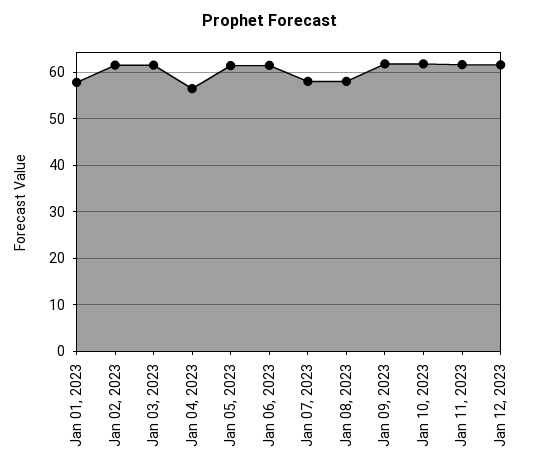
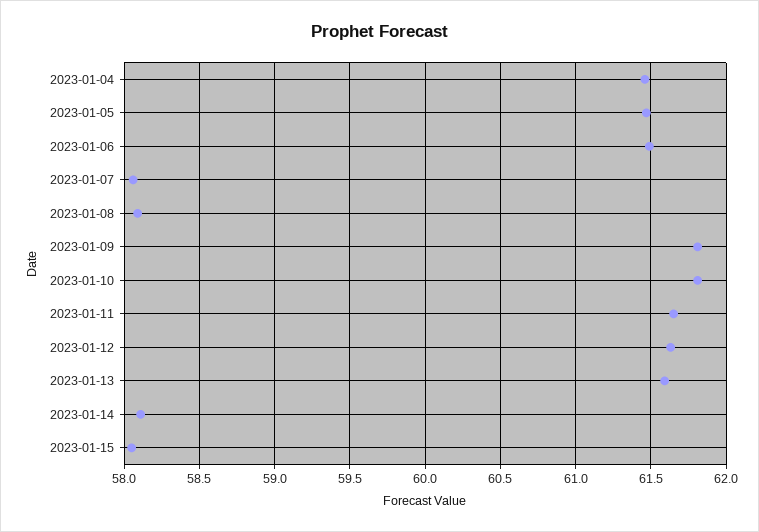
Jan 01, 2023: 58 -> none
Jan 02, 2023: 62 -> none
Jan 03, 2023: 62 -> none
Jan 04, 2023: 56 -> 61.45
2023-01-13: none -> 61.6
2023-01-14: none -> 58.1
2023-01-15: none -> 58.05

